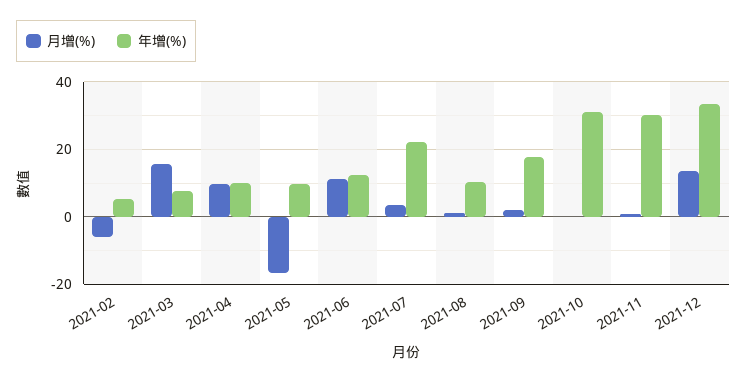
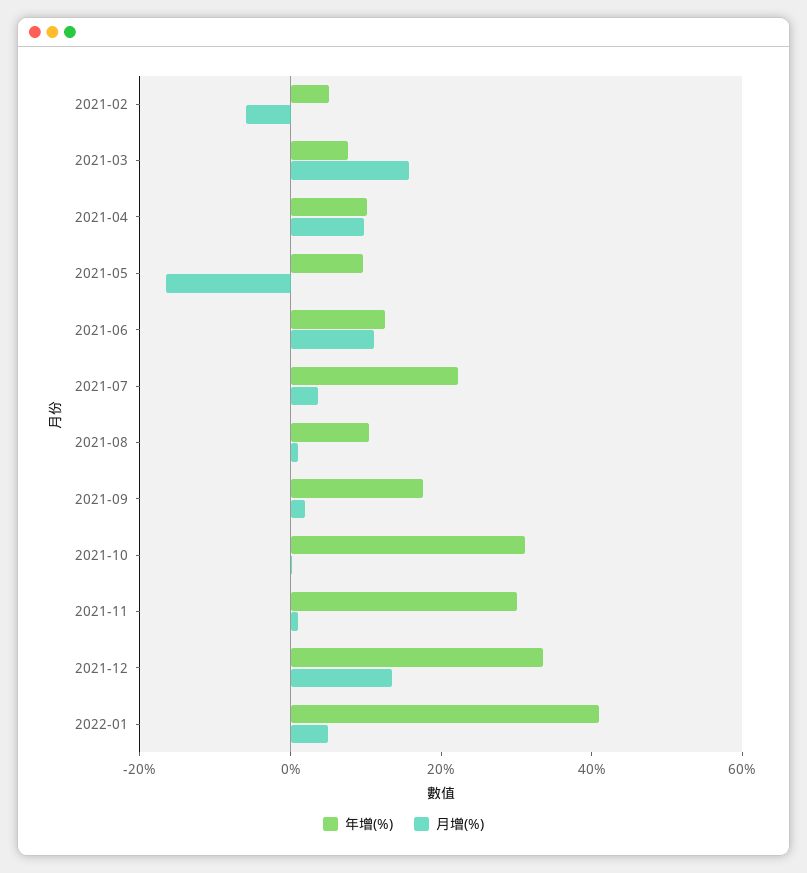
年增(%), 2022-01: none -> 40
月增(%), 2022-01: none -> 5

